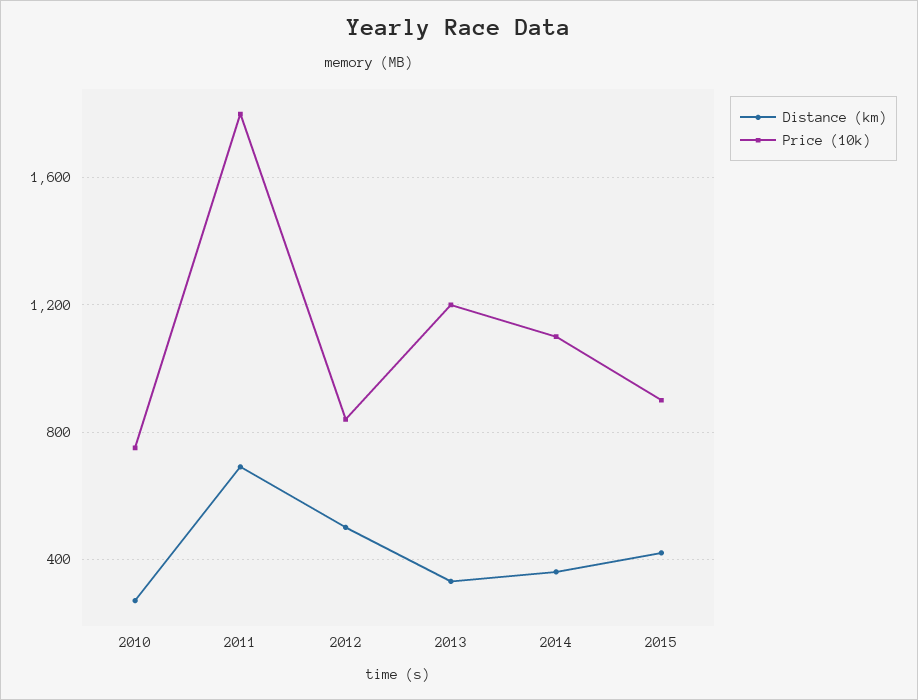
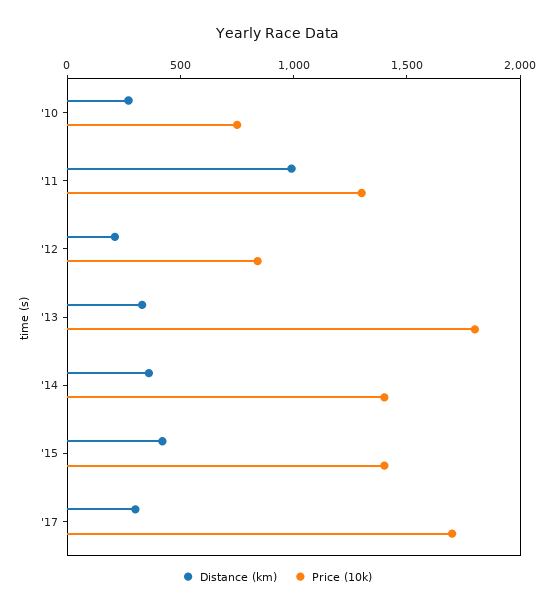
Distance (km), 2011: 700 -> 1000
Price (10k), 2011: 1800 -> 1300
Distance (km), 2012: 500 -> 200
Price (10k), 2013: 1200 -> 1800
Price (10k), 2014: 1100 -> 1400
Price (10k), 2015: 900 -> 1400
Distance (km), '17: none -> 300
Price (10k), '17: none -> 1700

